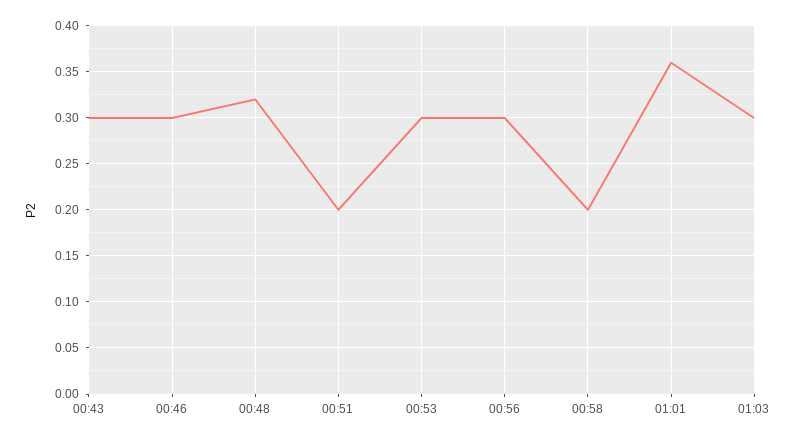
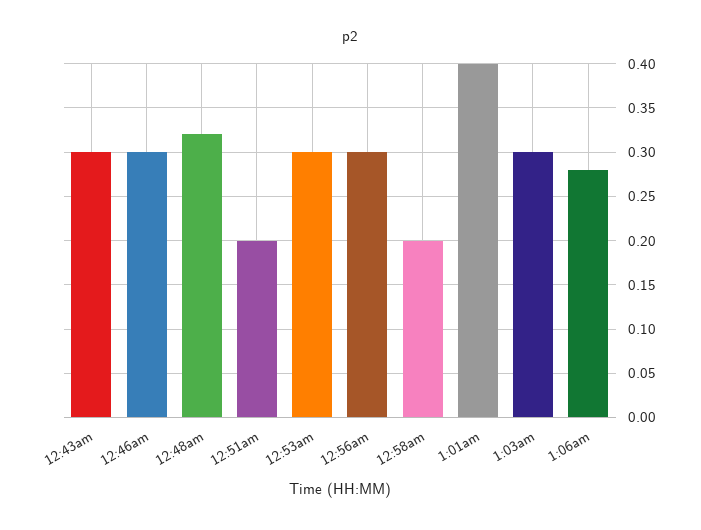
01:01: 0.36 -> 0.4
1:06am: none -> 0.28

